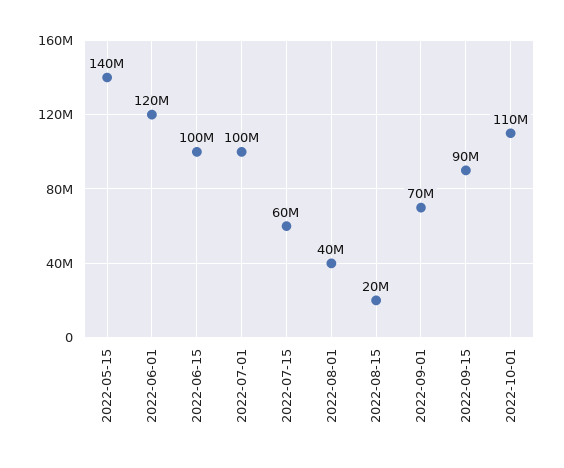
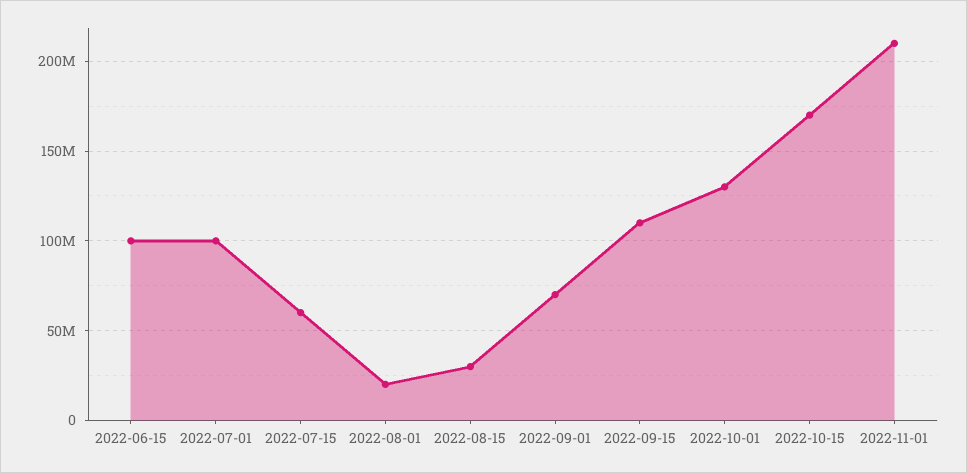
2022-05-15: 140000000 -> none
2022-06-01: 120000000 -> none
2022-08-01: 40000000 -> 20000000
2022-08-15: 20000000 -> 30000000
2022-09-15: 90000000 -> 110000000
2022-10-01: 110000000 -> 130000000
2022-10-15: none -> 170000000
2022-11-01: none -> 210000000

